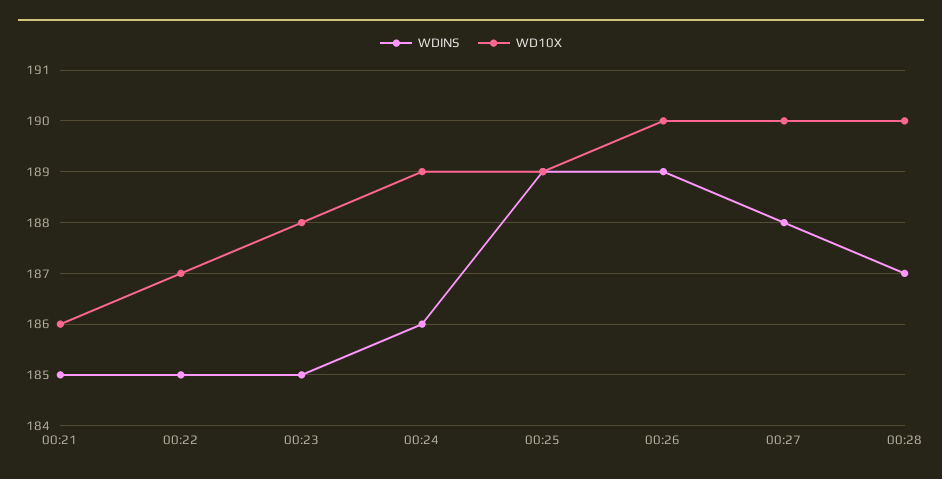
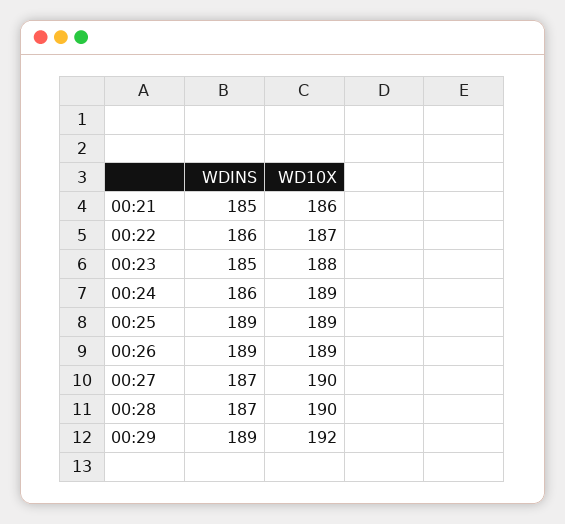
WDINS, 00:22: 185 -> 186
WD10X, 00:26: 190 -> 189
WDINS, 00:27: 188 -> 187
WDINS, 00:29: none -> 189
WD10X, 00:29: none -> 192

